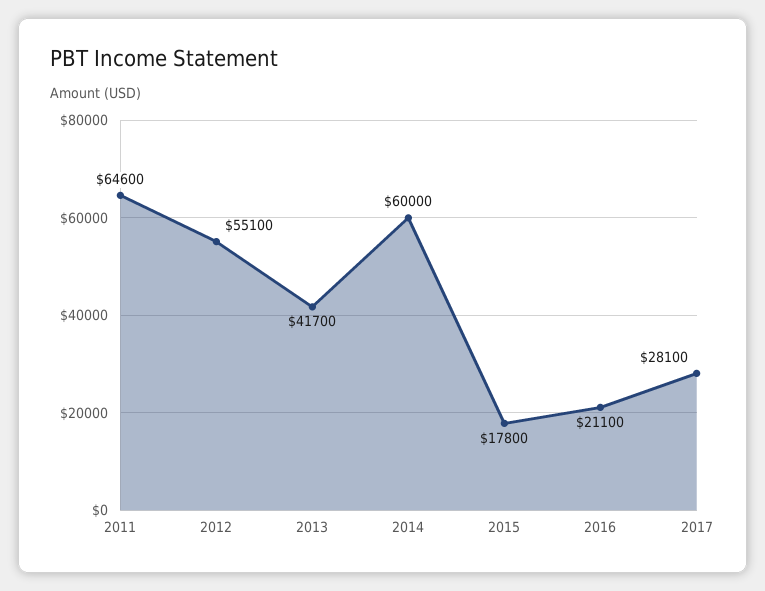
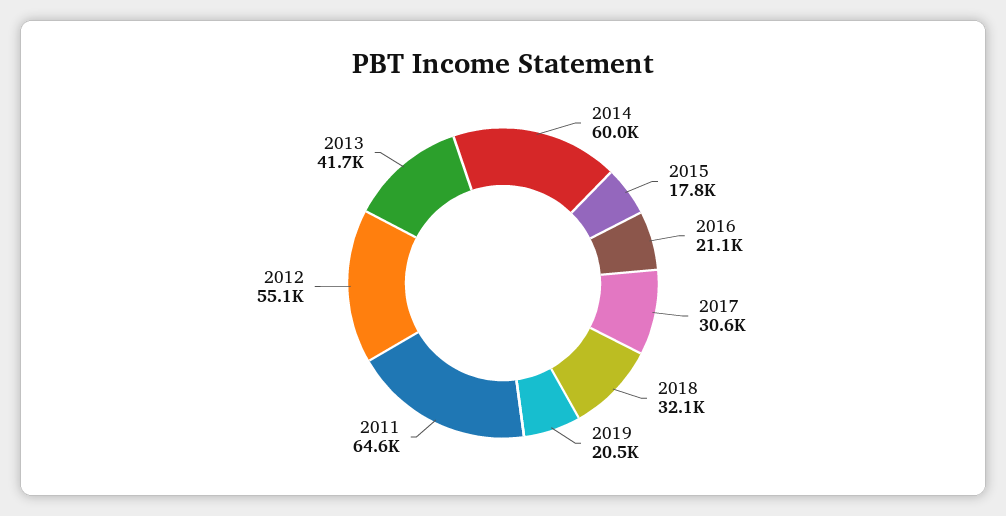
2017: 28100 -> 30600
2018: none -> 32100
2019: none -> 20500

